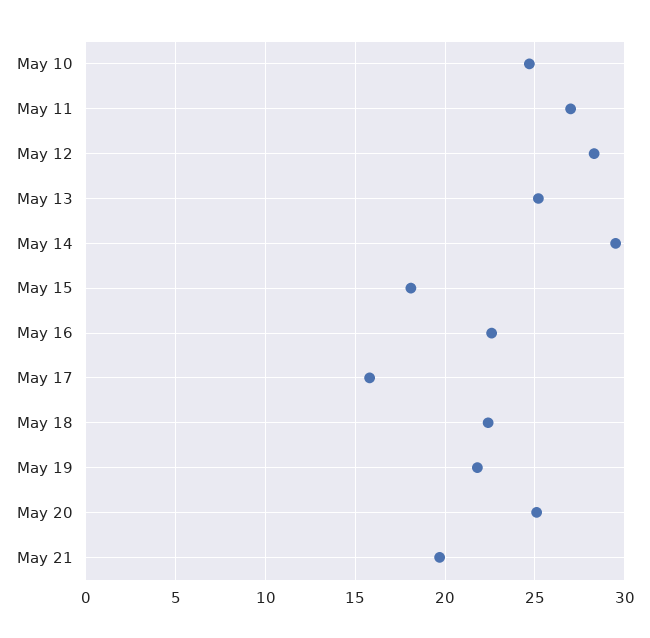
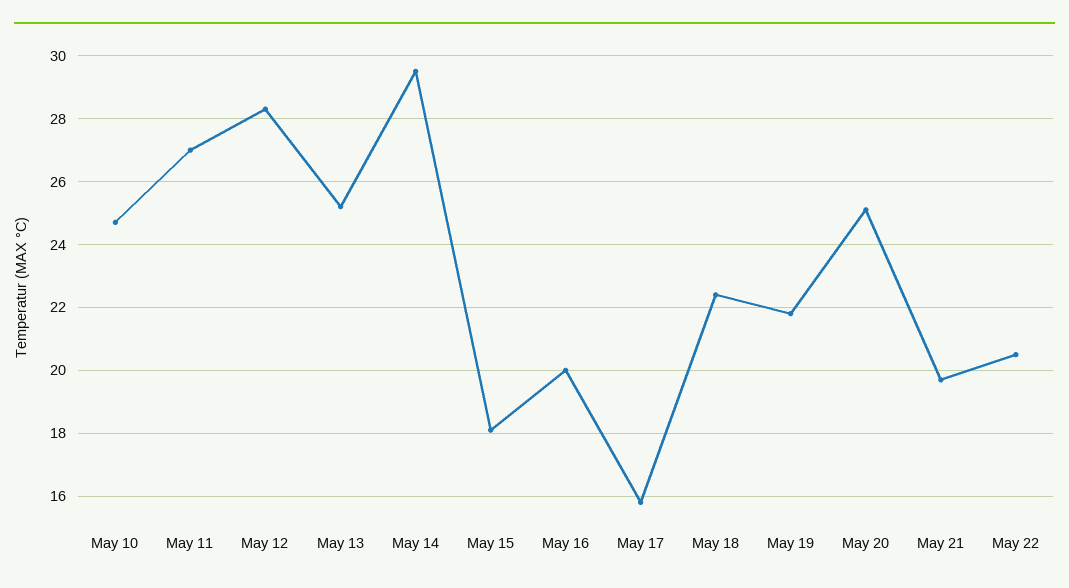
May 16: 22.5 -> 20
May 22: none -> 20.5

